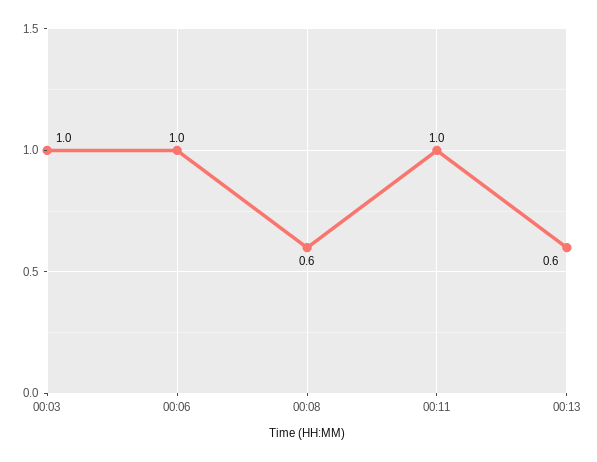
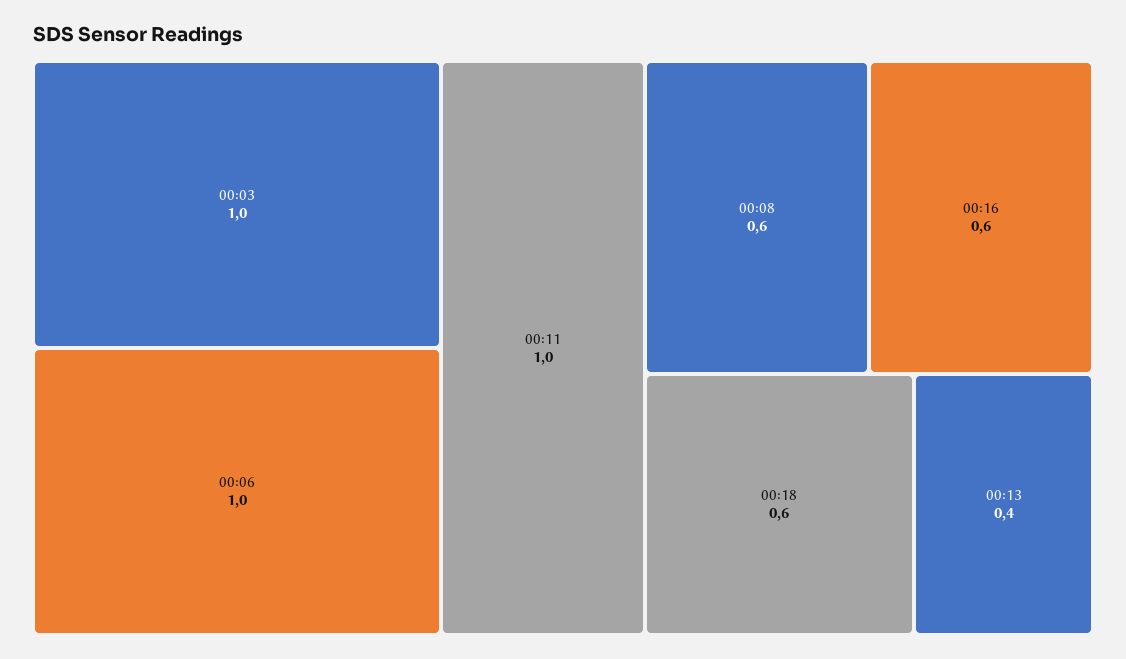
00:13: 0.6 -> 0.4
00:16: none -> 0.6
00:18: none -> 0.6

